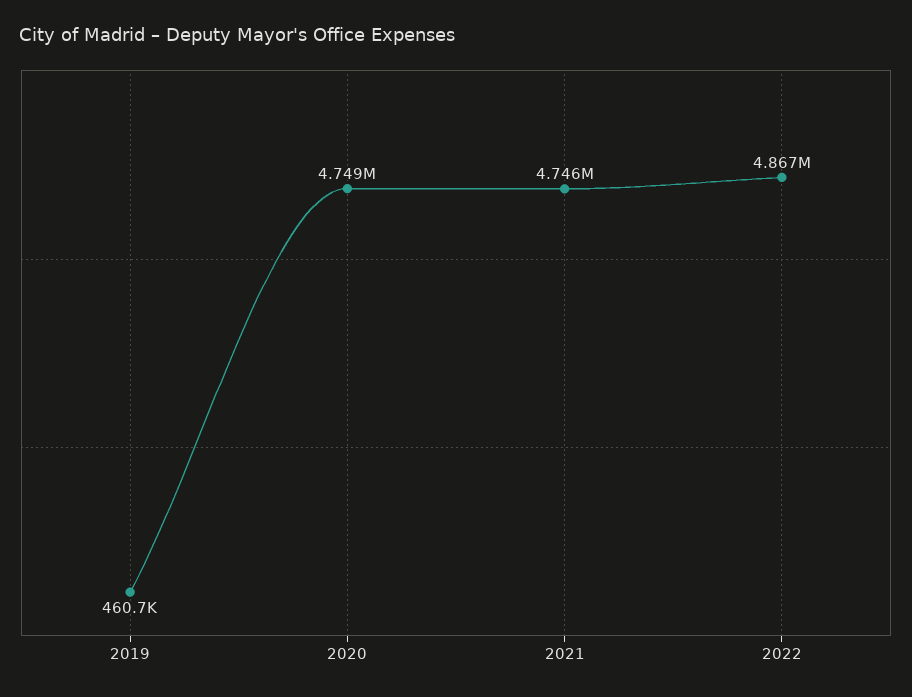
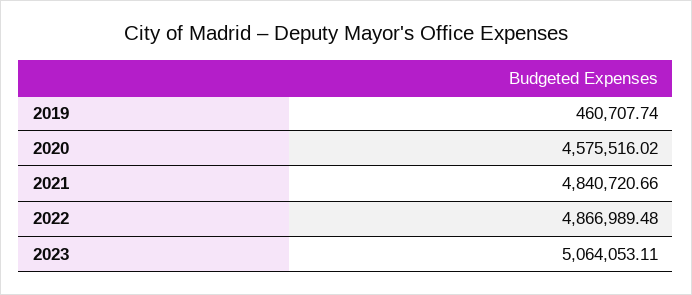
2020: 4749000 -> 4575516.02
2021: 4746000 -> 4840720.66
2023: none -> 5064053.11

